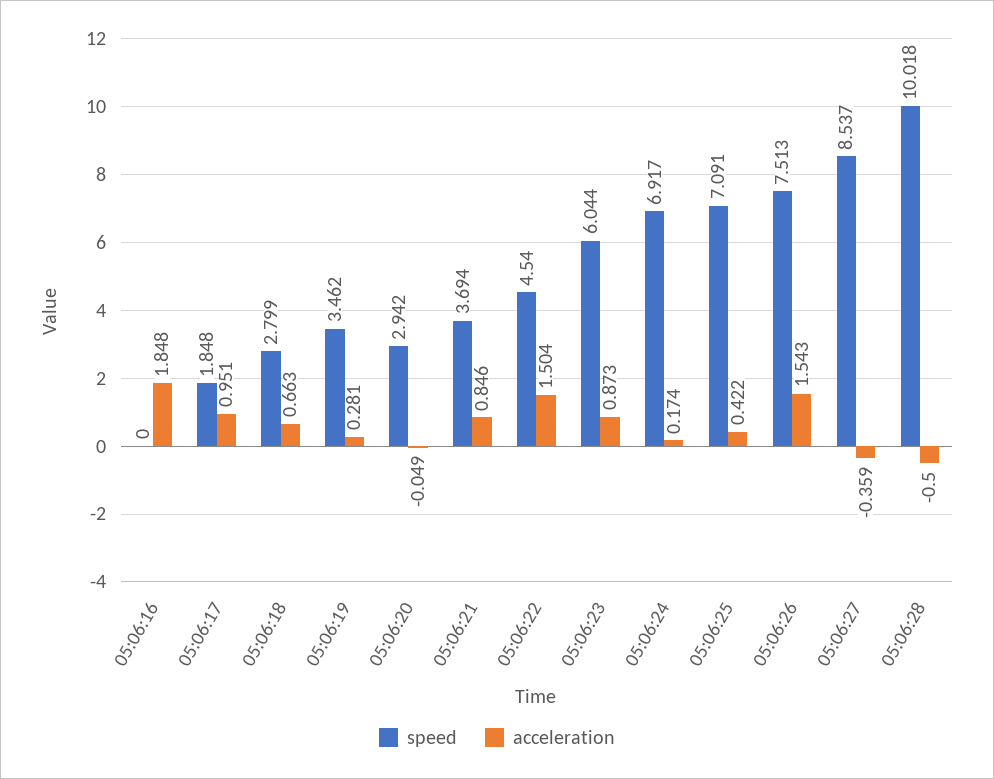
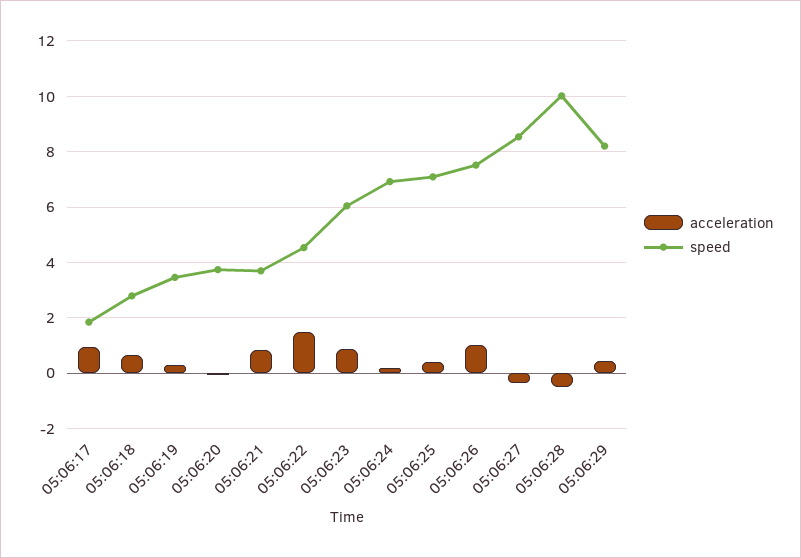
speed, 05:06:16: 0 -> none
acceleration, 05:06:16: 1.848 -> none
speed, 05:06:20: 2.942 -> 3.75
acceleration, 05:06:26: 1.543 -> 1
acceleration, 05:06:29: none -> 0.5
speed, 05:06:29: none -> 8.25

